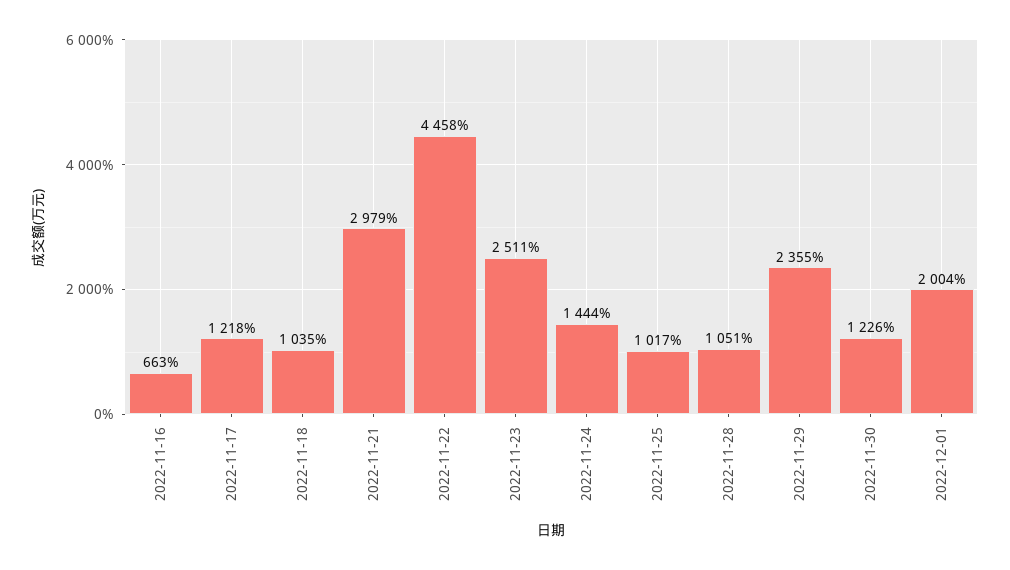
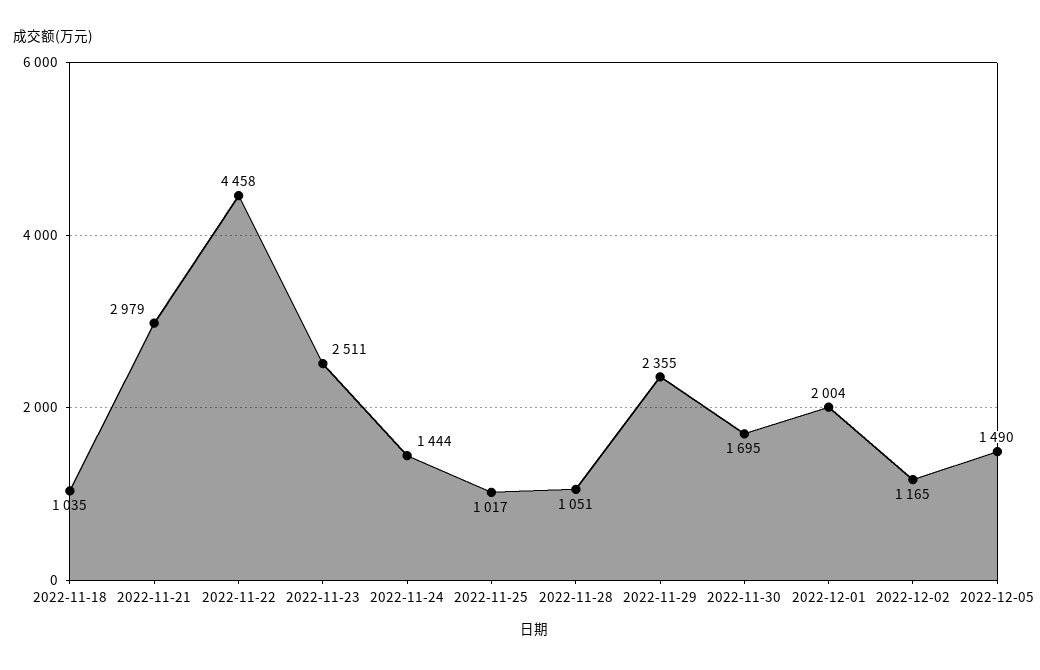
2022-11-16: 663 -> none
2022-11-17: 1218 -> none
2022-11-30: 1226 -> 1695
2022-12-02: none -> 1165
2022-12-05: none -> 1490

